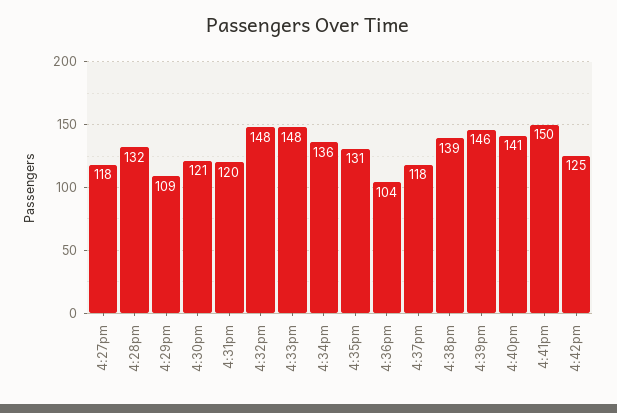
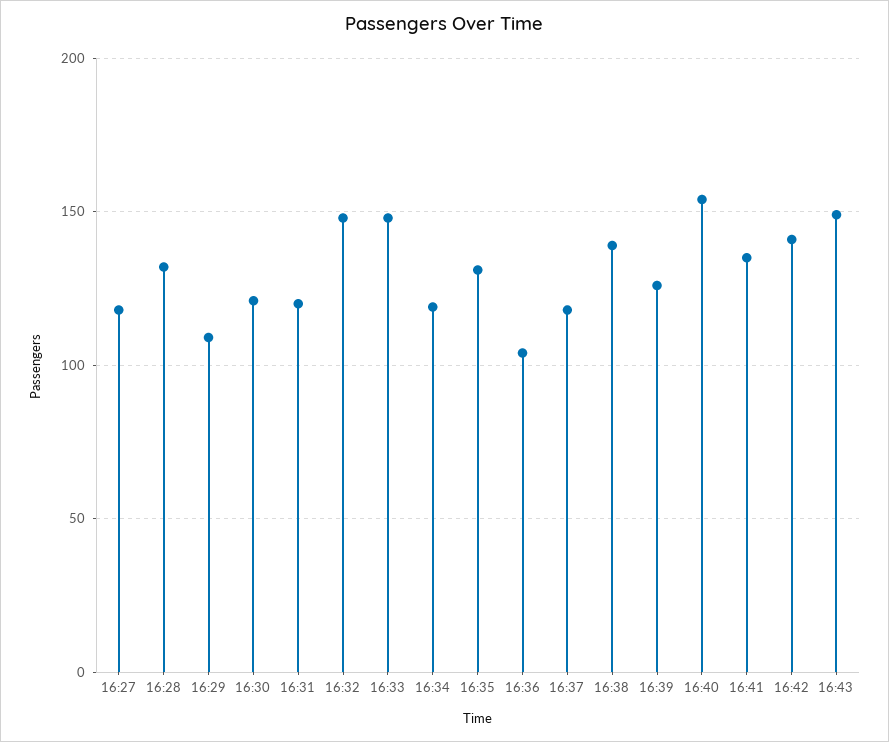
4:34pm: 136 -> 120
4:39pm: 146 -> 125
4:40pm: 141 -> 155
4:41pm: 150 -> 135
4:42pm: 125 -> 140
16:43: none -> 150

